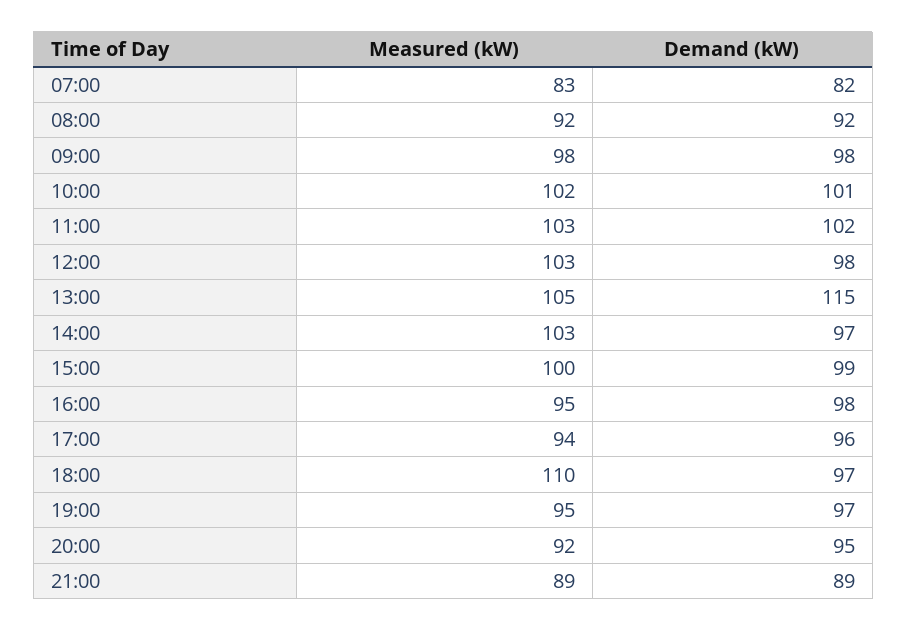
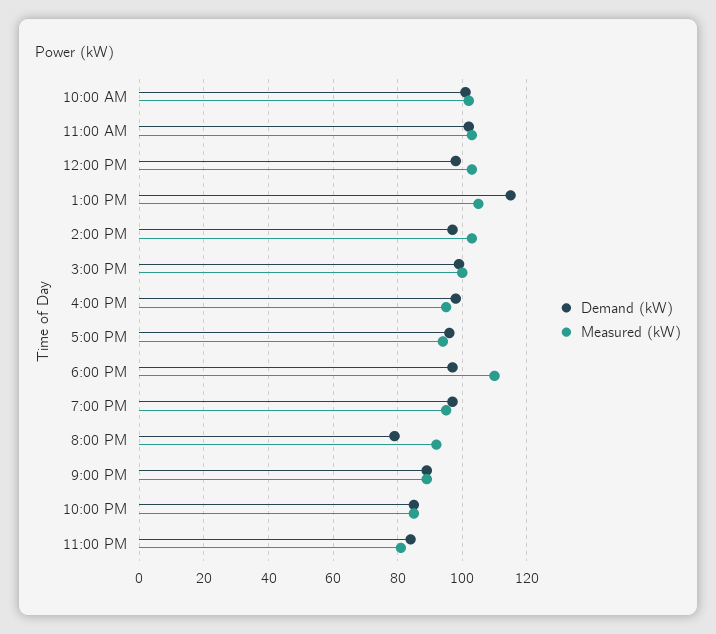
Measured (kW), 07:00: 83 -> none
Demand (kW), 07:00: 82 -> none
Measured (kW), 08:00: 92 -> none
Demand (kW), 08:00: 92 -> none
Measured (kW), 09:00: 98 -> none
Demand (kW), 09:00: 98 -> none
Demand (kW), 20:00: 95 -> 80
Demand (kW), 10:00 PM: none -> 85
Measured (kW), 10:00 PM: none -> 85
Demand (kW), 11:00 PM: none -> 85
Measured (kW), 11:00 PM: none -> 80

